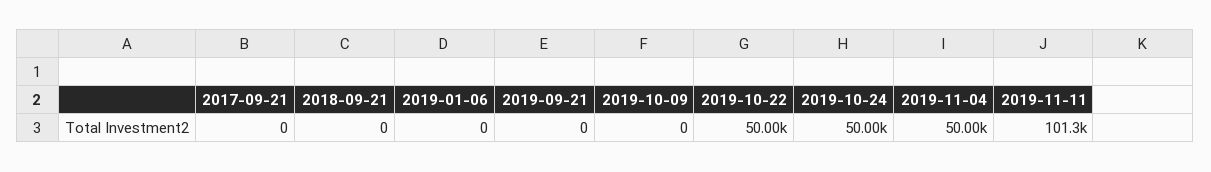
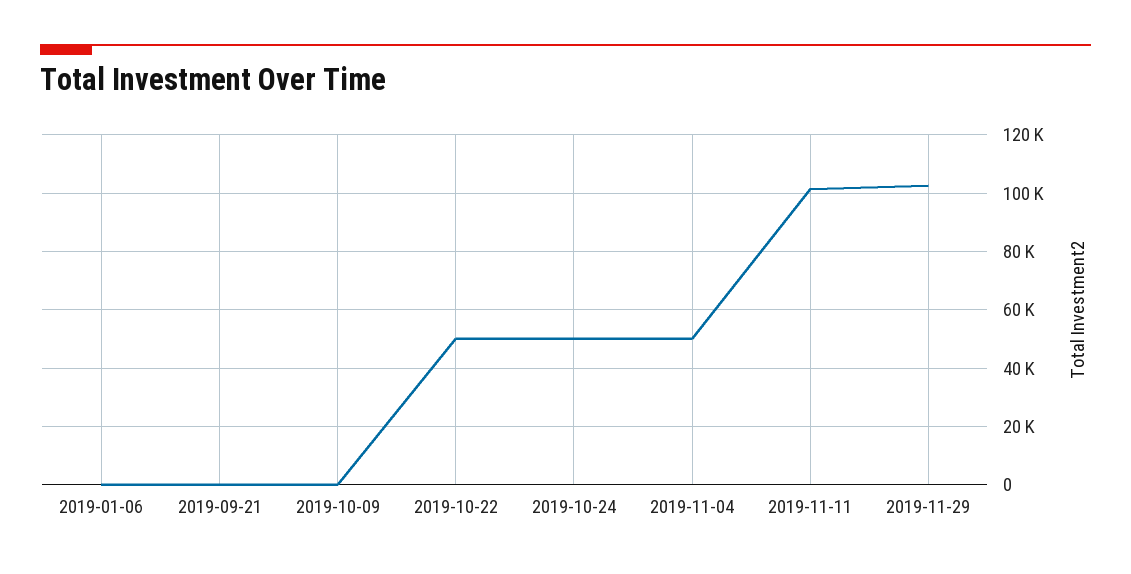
2017-09-21: 0 -> none
2018-09-21: 0 -> none
2019-11-29: none -> 102500

